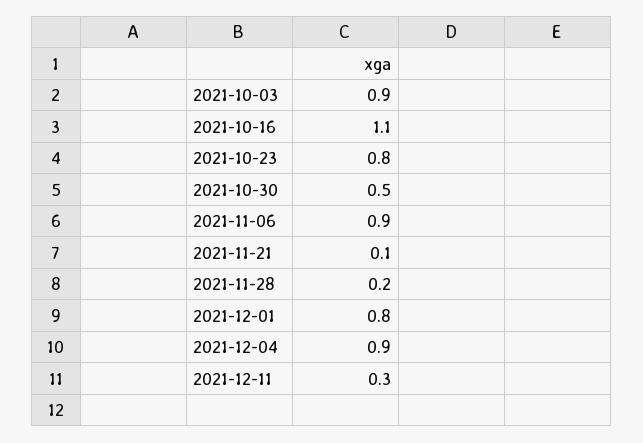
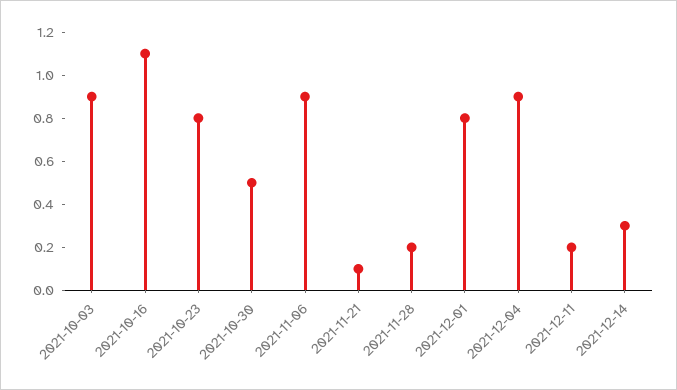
2021-12-11: 0.3 -> 0.2
2021-12-14: none -> 0.3

